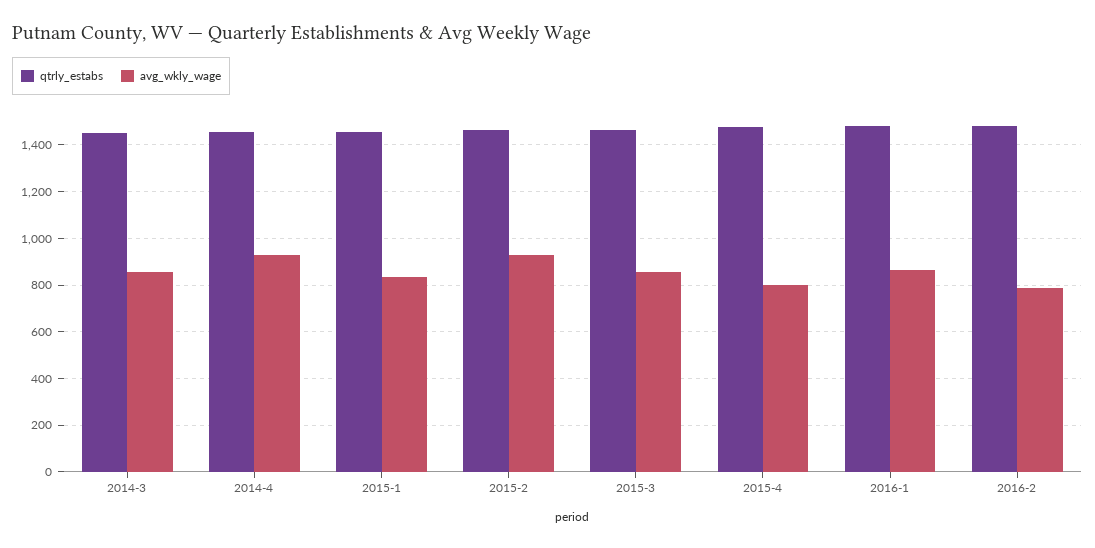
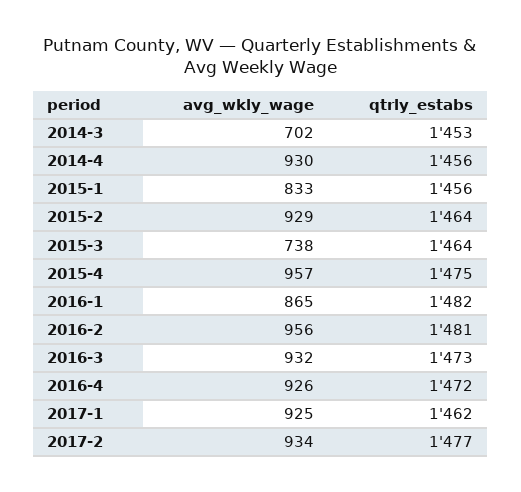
avg_wkly_wage, 2014-3: 850 -> 702
avg_wkly_wage, 2015-3: 850 -> 738
avg_wkly_wage, 2015-4: 800 -> 957
avg_wkly_wage, 2016-2: 800 -> 956
avg_wkly_wage, 2016-3: none -> 932
qtrly_estabs, 2016-3: none -> 1473
avg_wkly_wage, 2016-4: none -> 926
qtrly_estabs, 2016-4: none -> 1472
avg_wkly_wage, 2017-1: none -> 925
qtrly_estabs, 2017-1: none -> 1462
avg_wkly_wage, 2017-2: none -> 934
qtrly_estabs, 2017-2: none -> 1477

